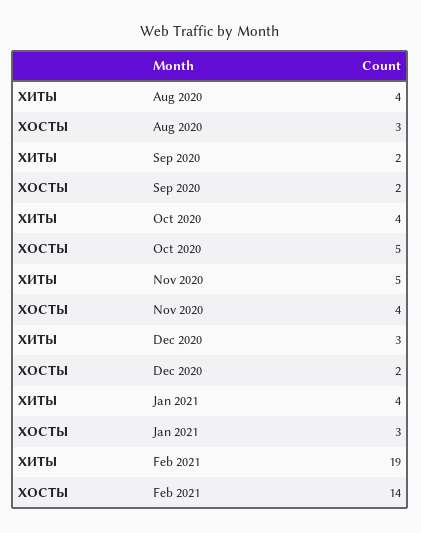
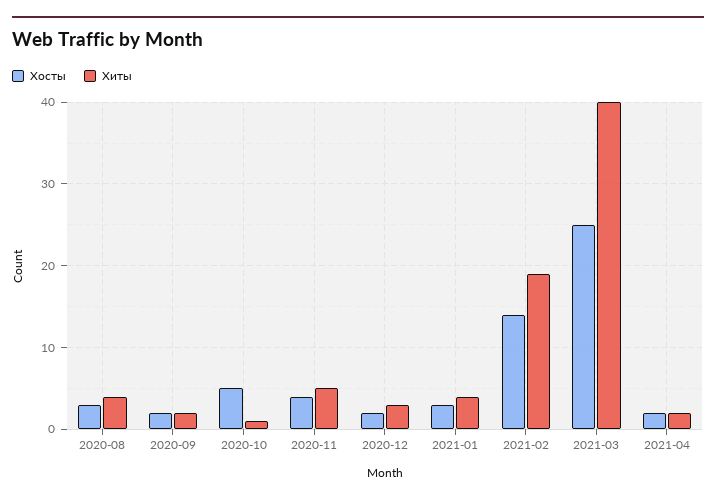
ХИТЫ, Oct 2020: 4 -> 1
ХОСТЫ, 2021-03: none -> 25
ХИТЫ, 2021-03: none -> 40
ХОСТЫ, 2021-04: none -> 2
ХИТЫ, 2021-04: none -> 2

